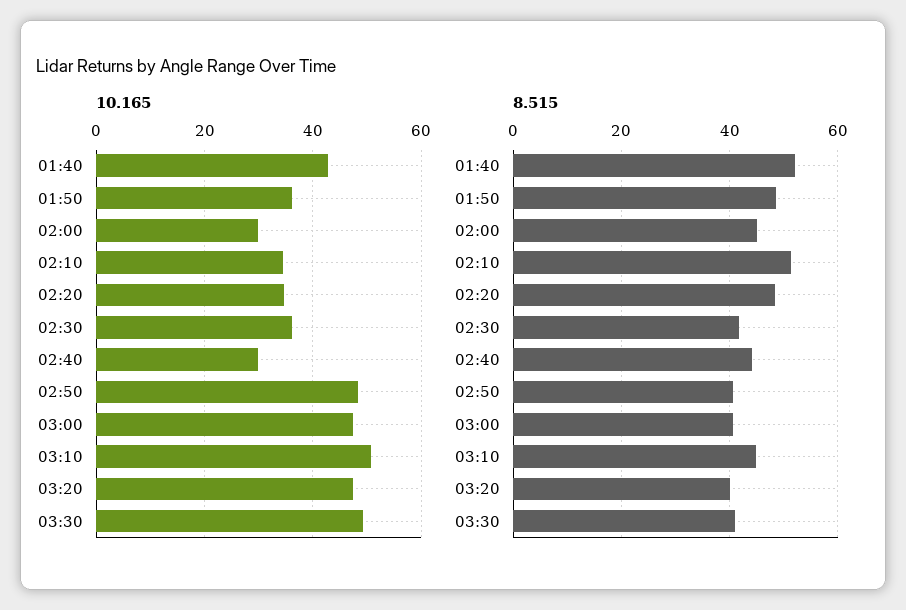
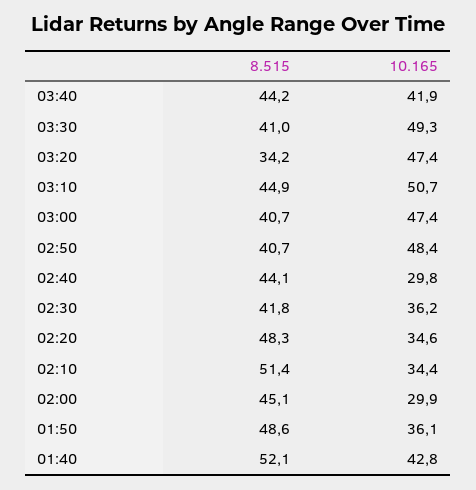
8.515, 03:20: 40 -> 34.2
8.515, 03:40: none -> 44.2
10.165, 03:40: none -> 41.9

